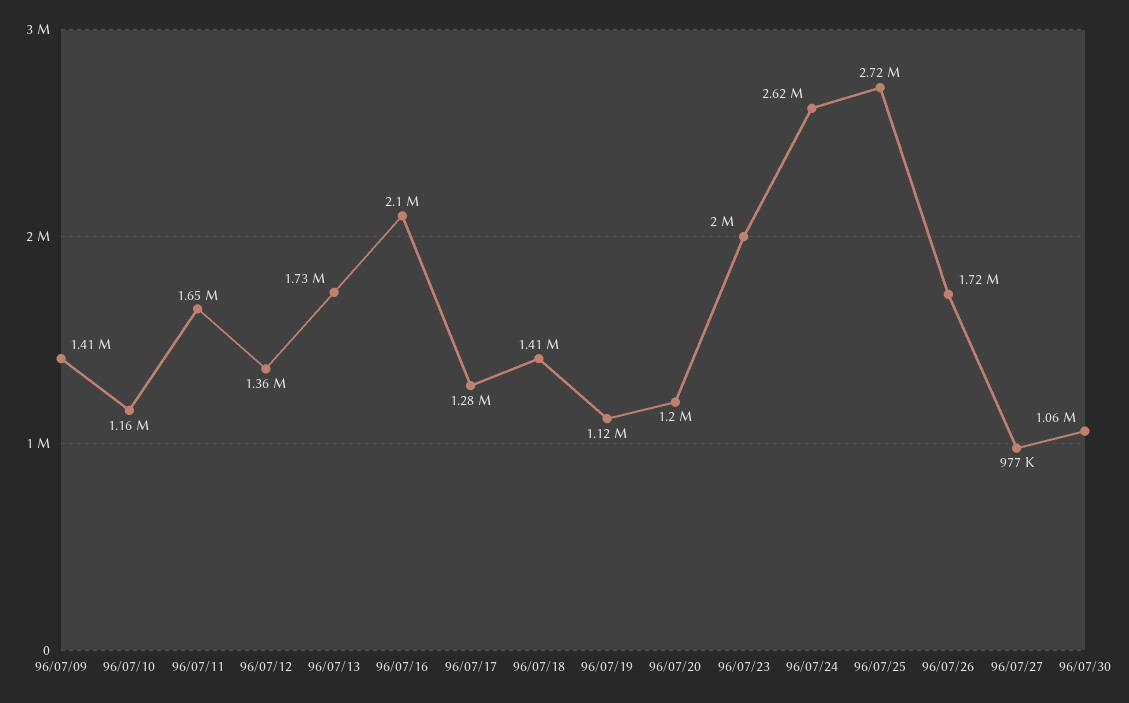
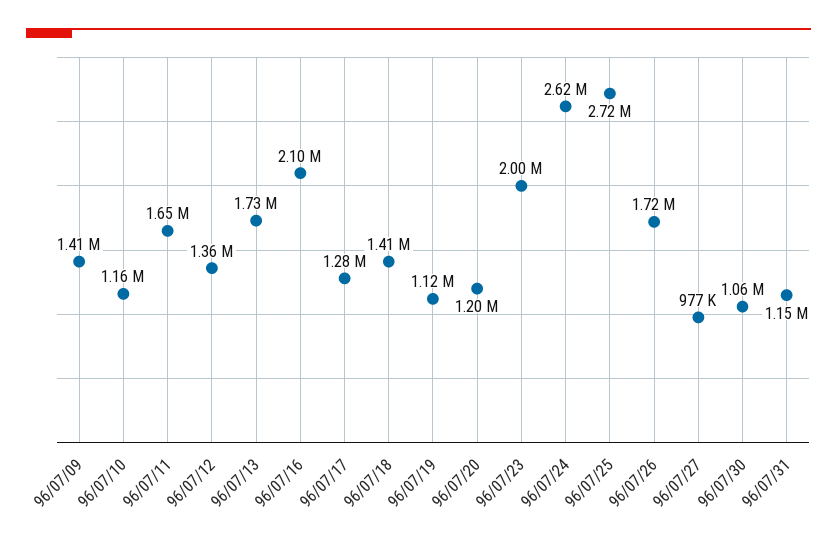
96/07/31: none -> 1150000

